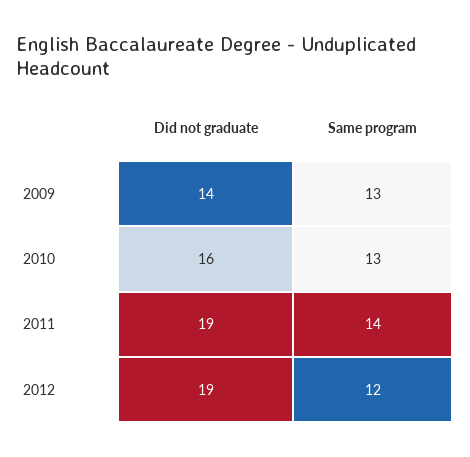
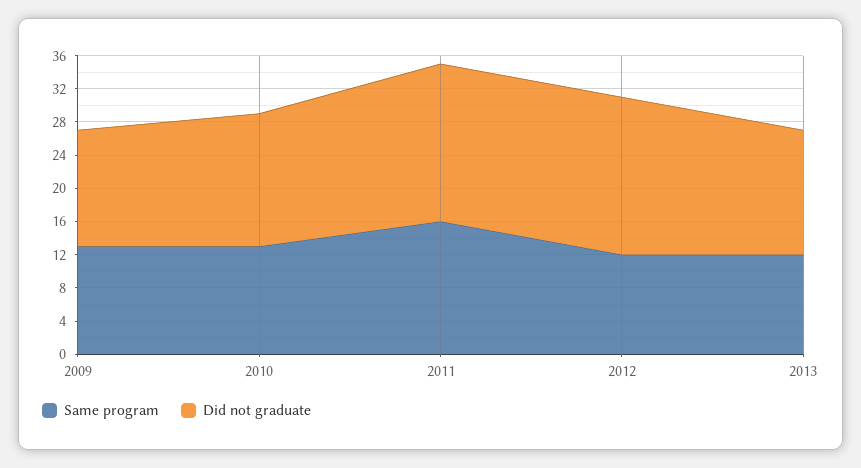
Same program, 2011: 14 -> 16
Same program, 2013: none -> 12
Did not graduate, 2013: none -> 15

